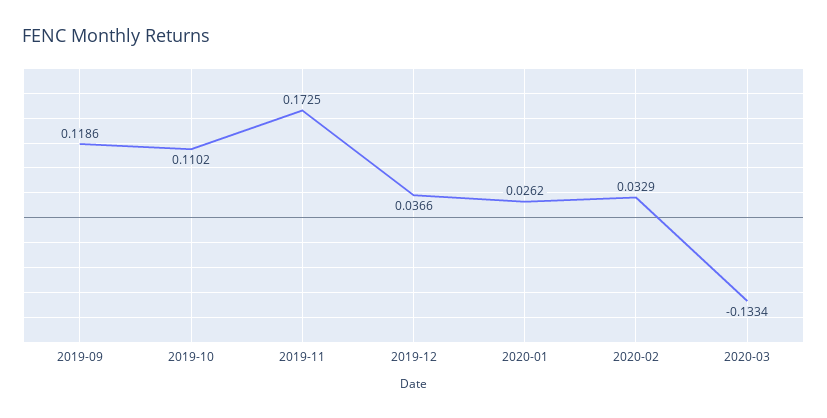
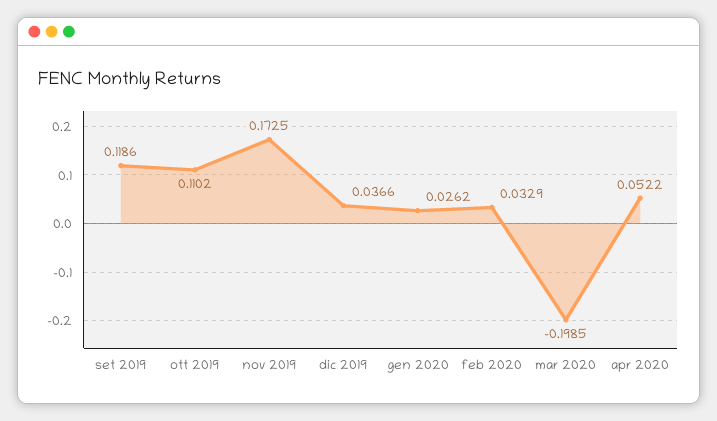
2020-03: -0.1334 -> -0.1985
apr 2020: none -> 0.0522

